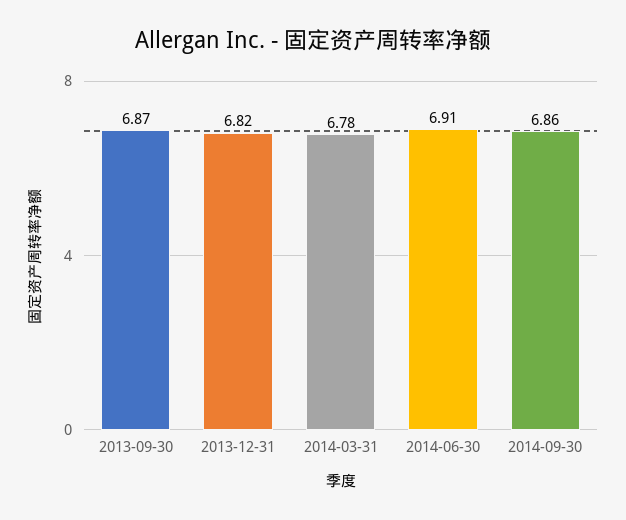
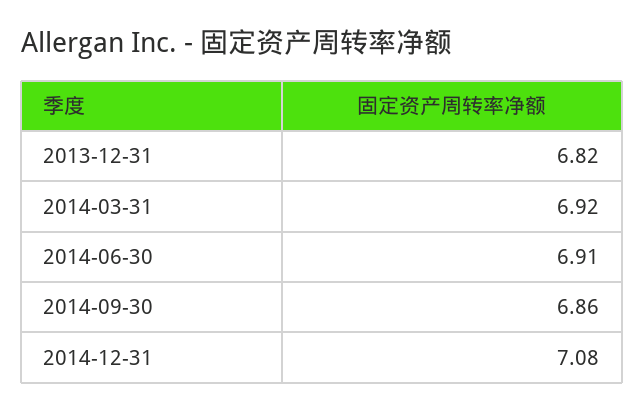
2013-09-30: 6.87 -> none
2014-03-31: 6.78 -> 6.92
2014-12-31: none -> 7.08

